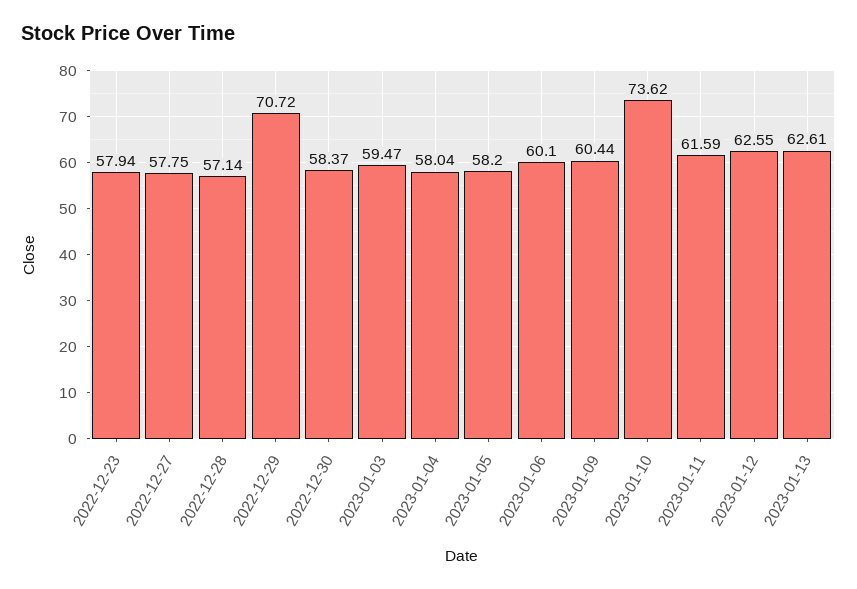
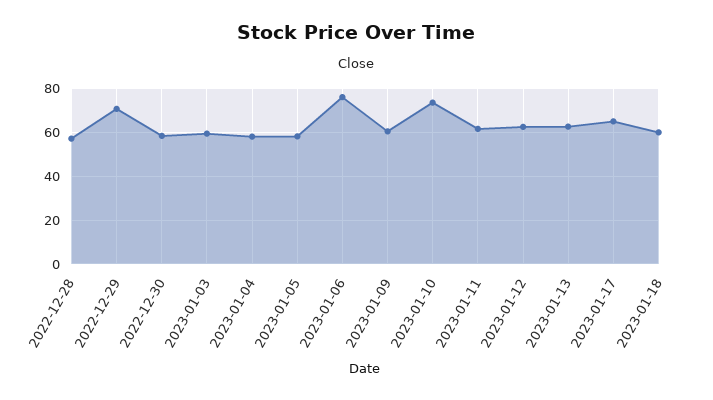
2022-12-23: 57.94 -> none
2022-12-27: 57.75 -> none
2023-01-06: 60.1 -> 75
2023-01-17: none -> 65
2023-01-18: none -> 60

